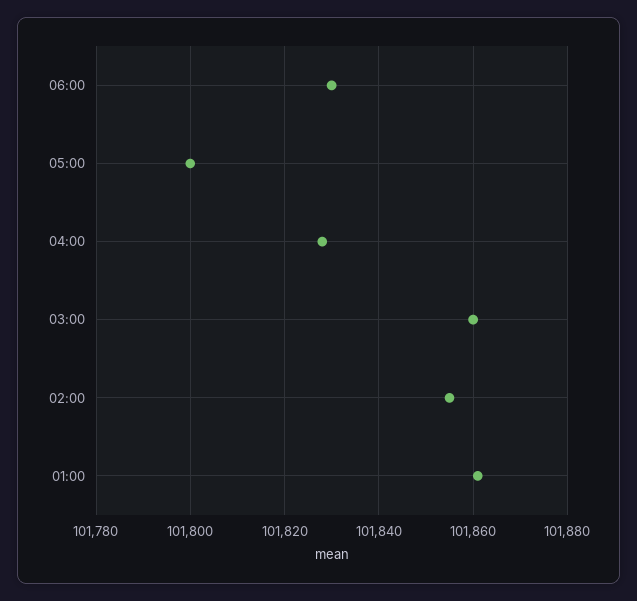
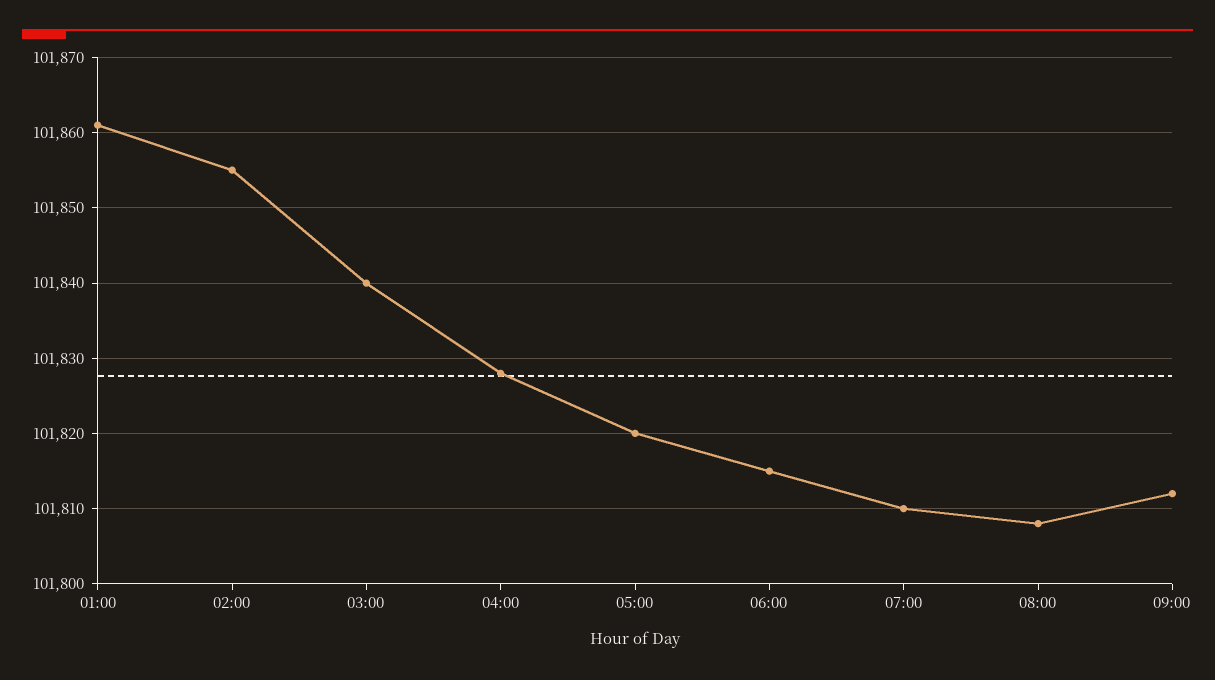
06:00: 101830 -> 101815
05:00: 101800 -> 101820
03:00: 101860 -> 101840
07:00: none -> 101810
08:00: none -> 101808
09:00: none -> 101812

